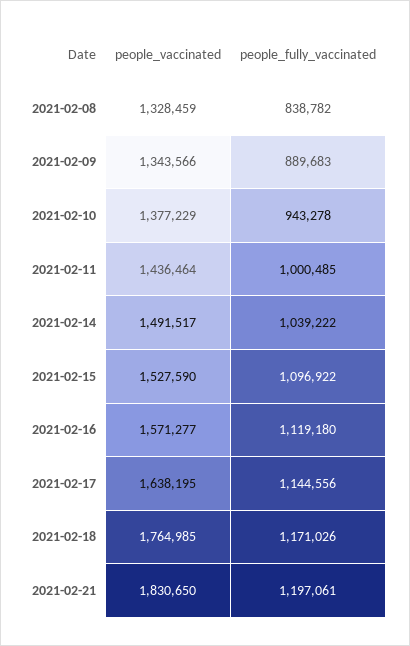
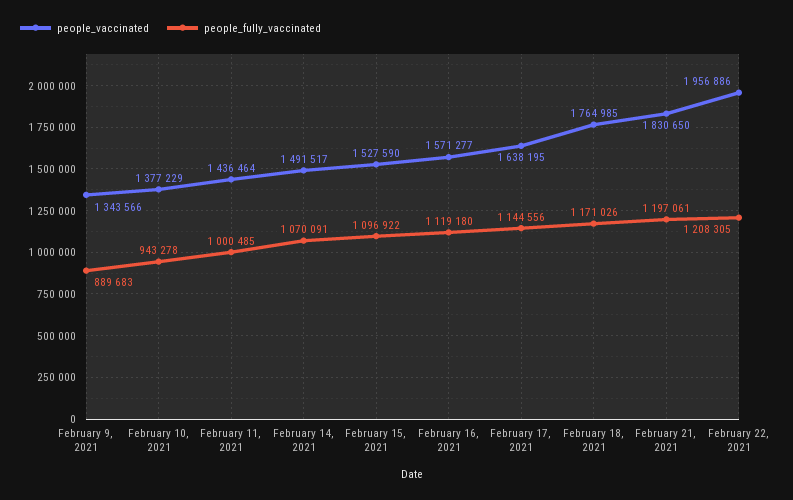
people_vaccinated, 2021-02-08: 1328459 -> none
people_fully_vaccinated, 2021-02-08: 838782 -> none
people_fully_vaccinated, 2021-02-14: 1039222 -> 1070091
people_vaccinated, February 22, 2021: none -> 1956886
people_fully_vaccinated, February 22, 2021: none -> 1208305

